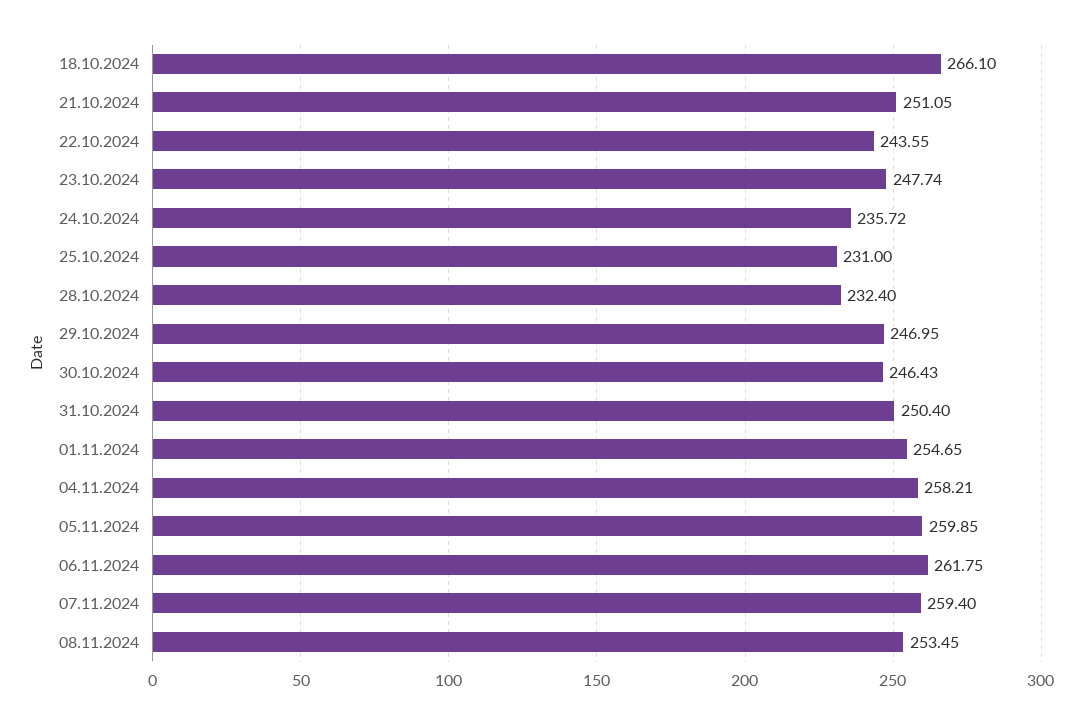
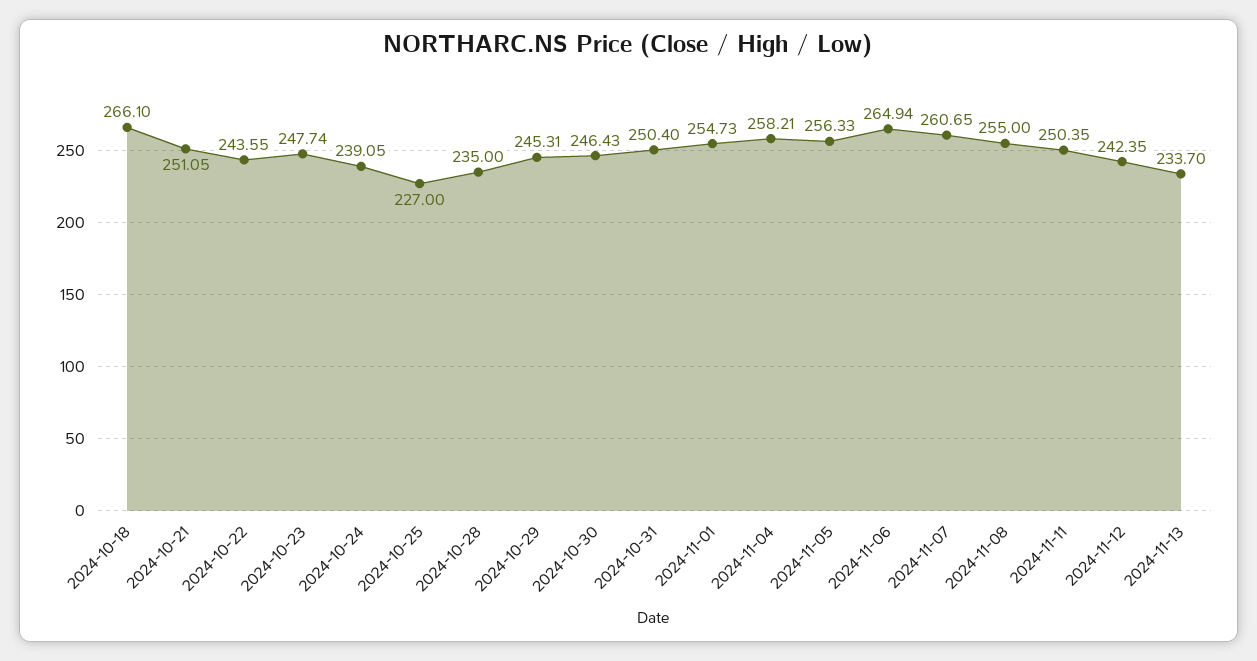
24.10.2024: 235.72 -> 239.05
25.10.2024: 231 -> 227
28.10.2024: 232.4 -> 235
29.10.2024: 246.95 -> 245.31
01.11.2024: 254.65 -> 254.73
05.11.2024: 259.85 -> 256.33
06.11.2024: 261.75 -> 264.94
07.11.2024: 259.4 -> 260.65
08.11.2024: 253.45 -> 255
2024-11-11: none -> 250.35
2024-11-12: none -> 242.35
2024-11-13: none -> 233.7

